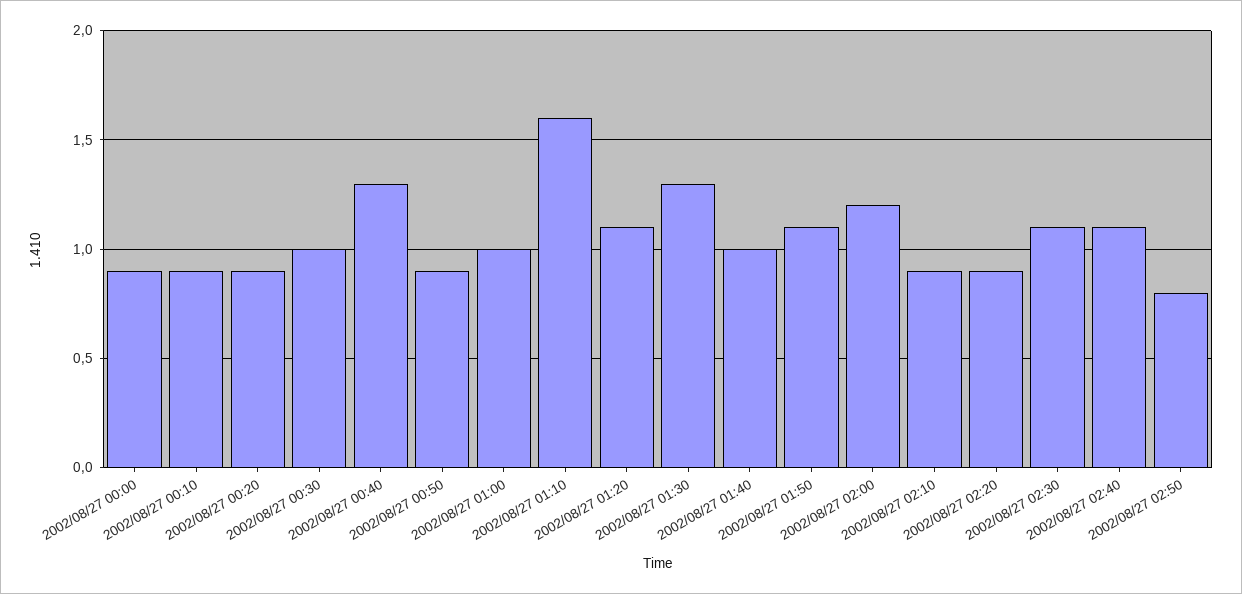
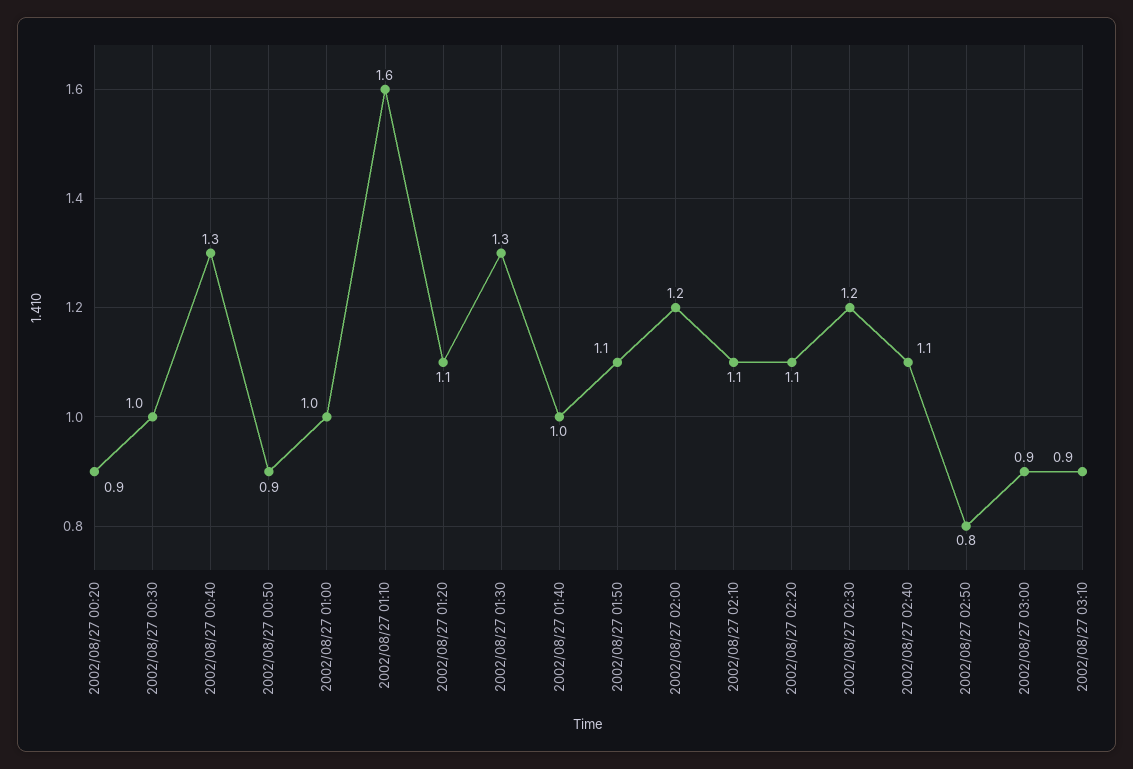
2002/08/27 00:00: 0.9 -> none
2002/08/27 00:10: 0.9 -> none
2002/08/27 02:10: 0.9 -> 1.1
2002/08/27 02:20: 0.9 -> 1.1
2002/08/27 02:30: 1.1 -> 1.2
2002/08/27 03:00: none -> 0.9
2002/08/27 03:10: none -> 0.9

